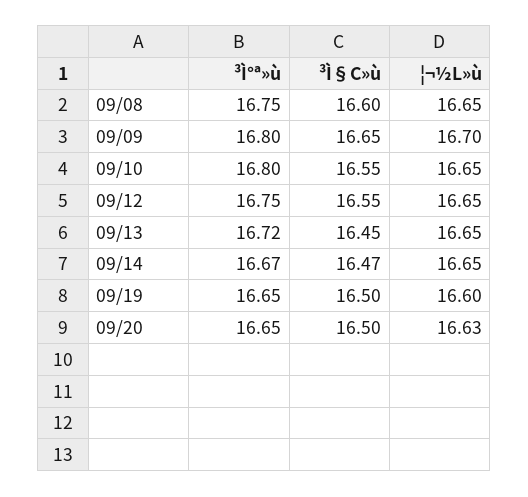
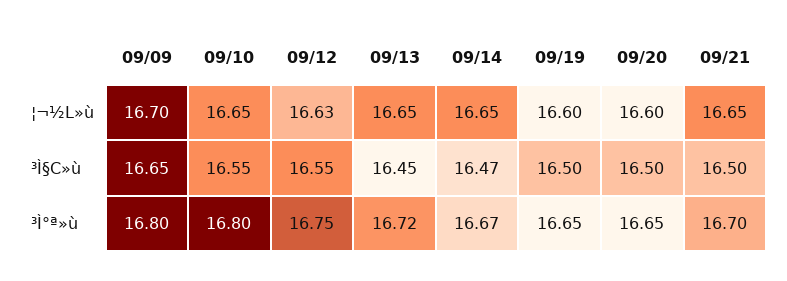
³Ì°ª»ù, 09/08: 16.75 -> none
³Ì§C»ù, 09/08: 16.6 -> none
¦¬½L»ù, 09/08: 16.65 -> none
¦¬½L»ù, 09/12: 16.65 -> 16.63
¦¬½L»ù, 09/20: 16.63 -> 16.6
¦¬½L»ù, 09/21: none -> 16.65
³Ì§C»ù, 09/21: none -> 16.5
³Ì°ª»ù, 09/21: none -> 16.7

